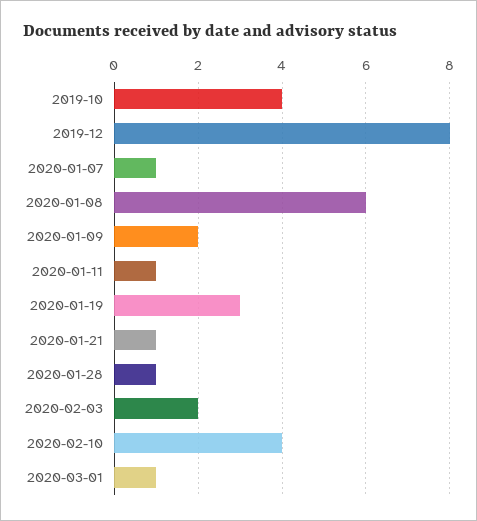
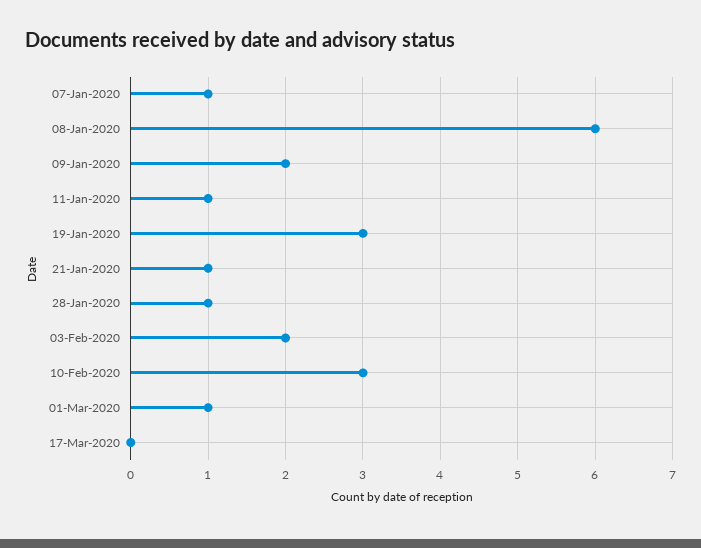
2019-10: 4 -> none
2019-12: 8 -> none
2020-02-10: 4 -> 3
17-Mar-2020: none -> 0

